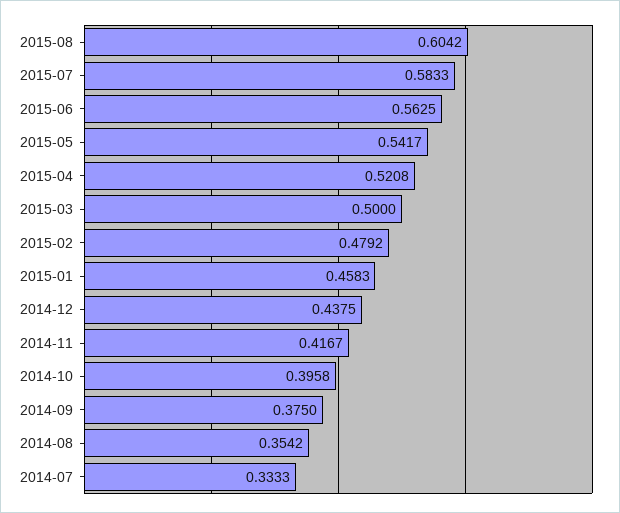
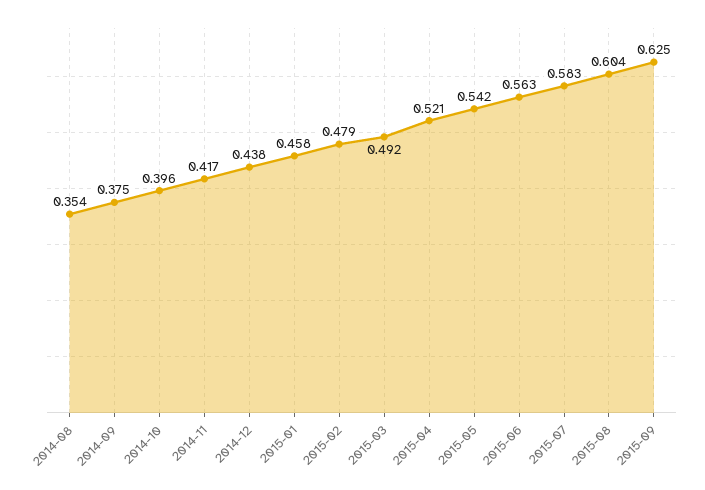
2015-03: 0.5 -> 0.492
2014-07: 0.3333 -> none
2015-09: none -> 0.625

